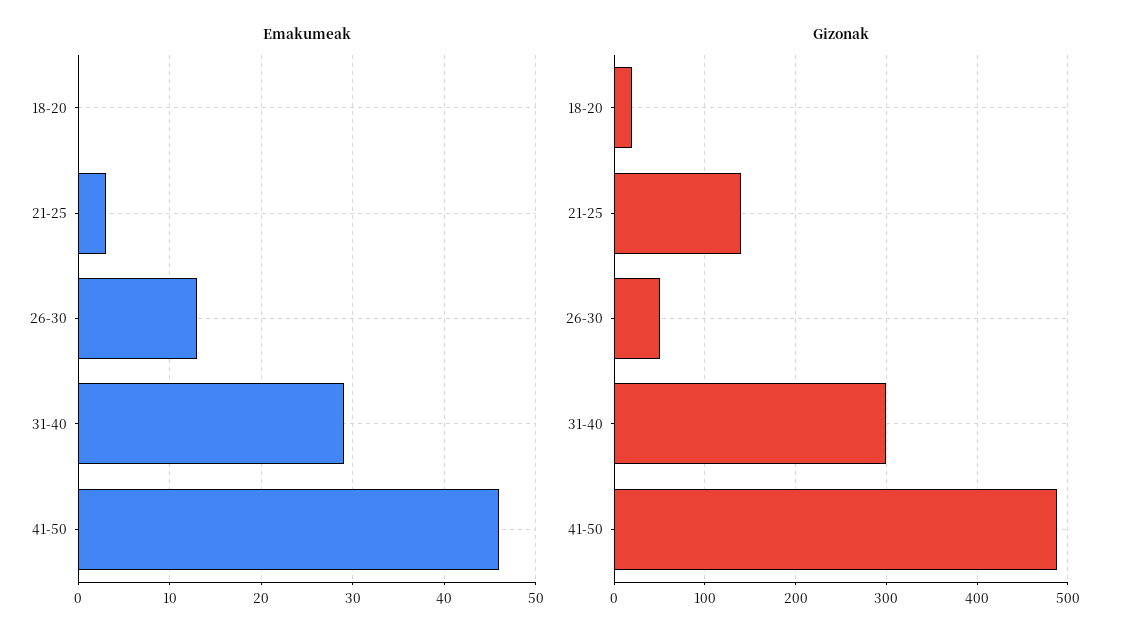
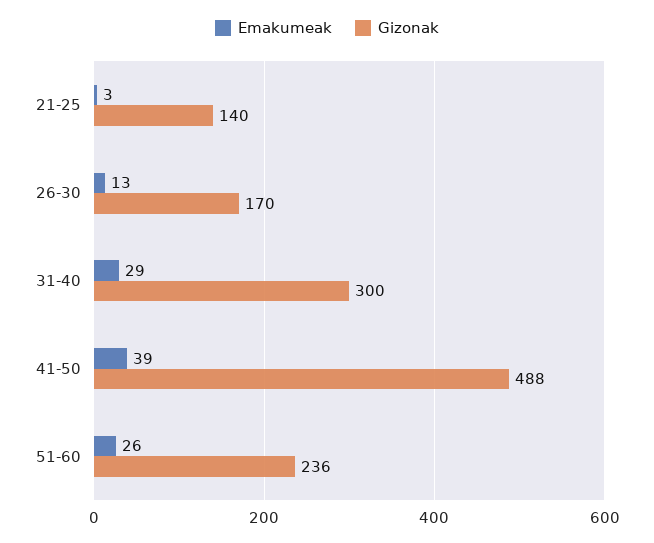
Emakumeak, 18-20: 0 -> none
Emakumeak, 41-50: 46 -> 39
Gizonak, 18-20: 20 -> none
Gizonak, 26-30: 50 -> 170
Emakumeak, 51-60: none -> 26
Gizonak, 51-60: none -> 236

